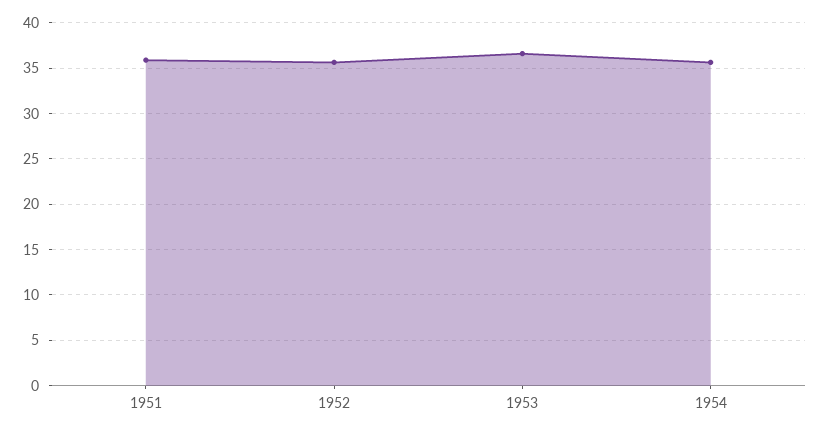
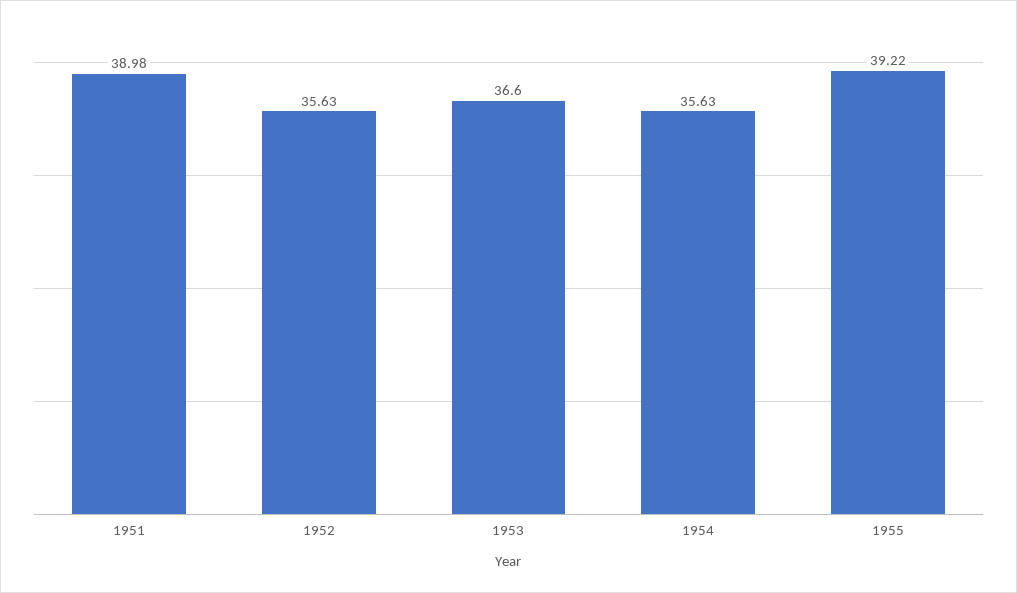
1951: 36 -> 38.98
1955: none -> 39.22

